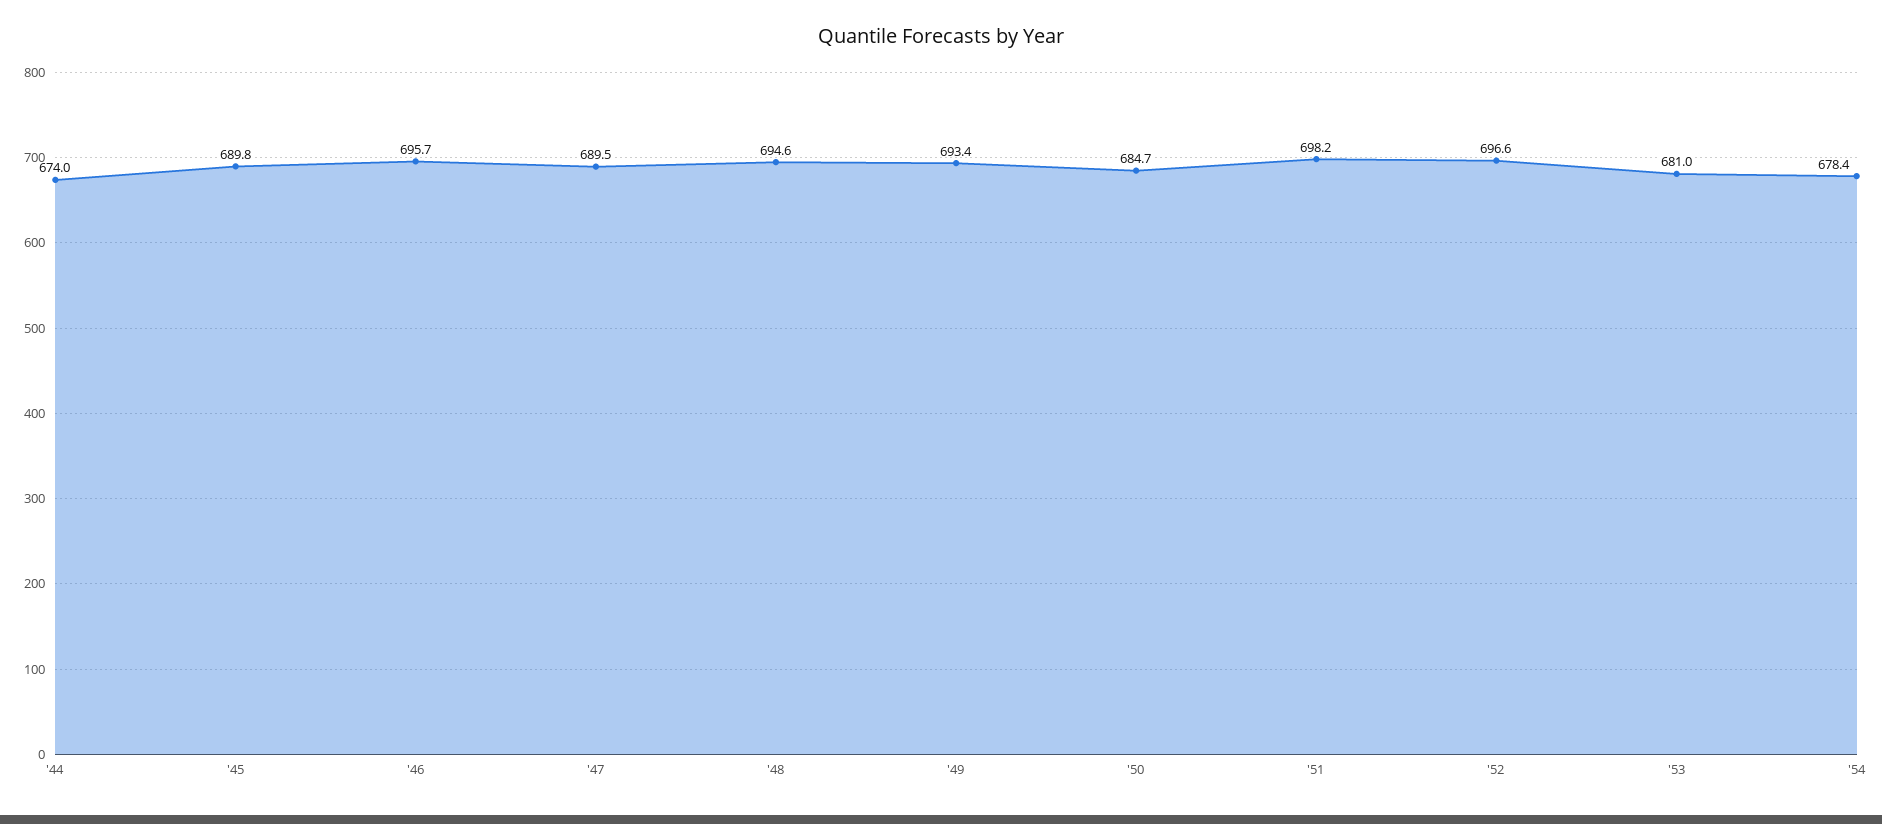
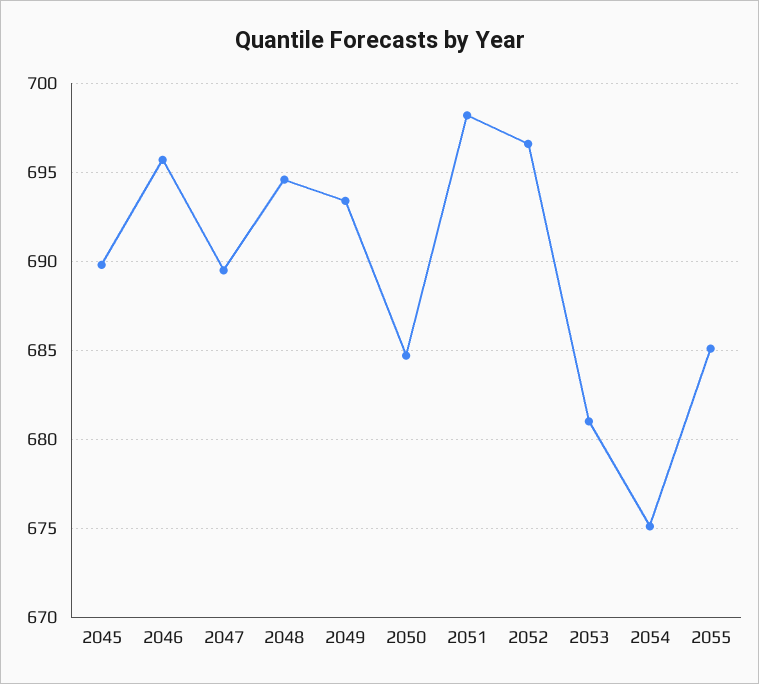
'44: 674 -> none
'54: 678.4 -> 675
2055: none -> 685

